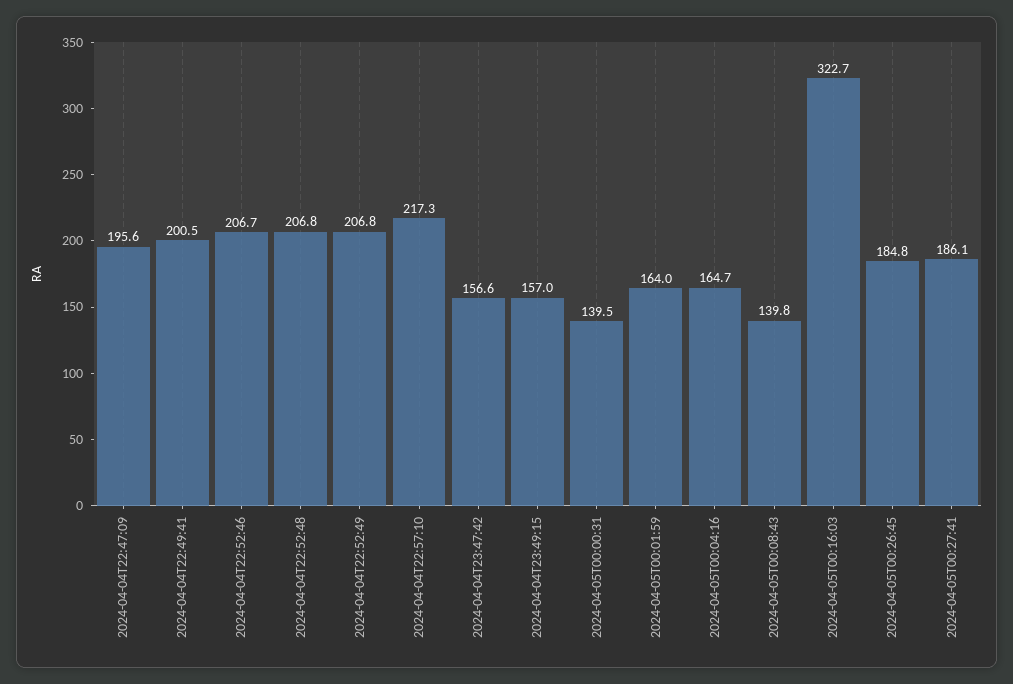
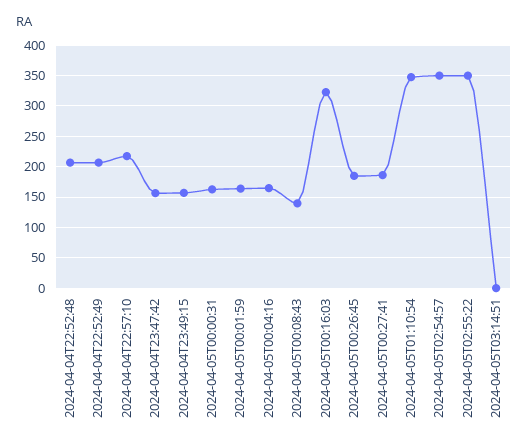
2024-04-04T22:47:09: 195.6 -> none
2024-04-04T22:49:41: 200.5 -> none
2024-04-04T22:52:46: 206.7 -> none
2024-04-05T00:00:31: 139.5 -> 160
2024-04-05T01:10:54: none -> 350
2024-04-05T02:54:57: none -> 350
2024-04-05T02:55:22: none -> 350
2024-04-05T03:14:51: none -> 0

